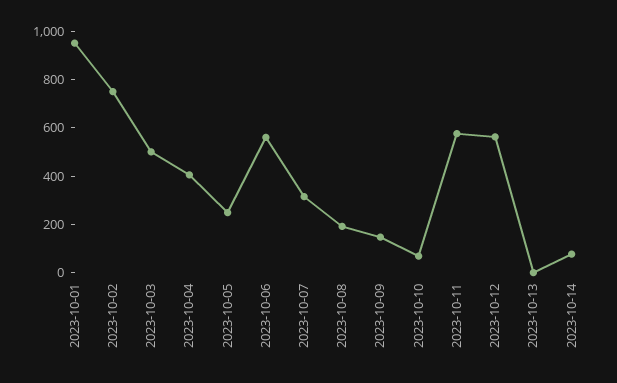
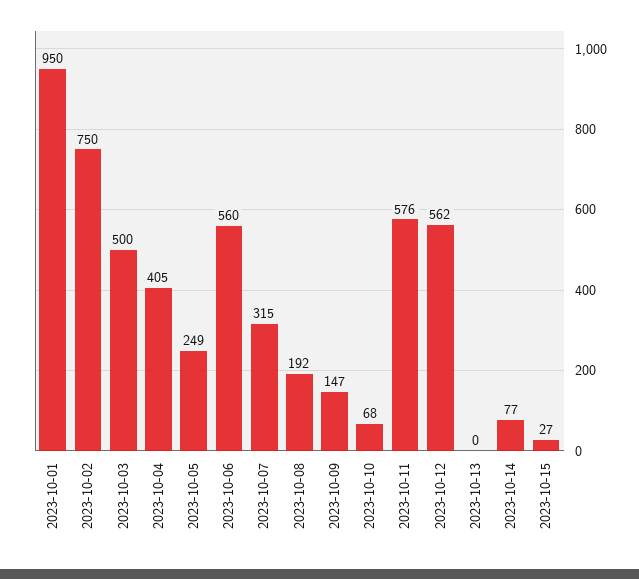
2023-10-15: none -> 27

